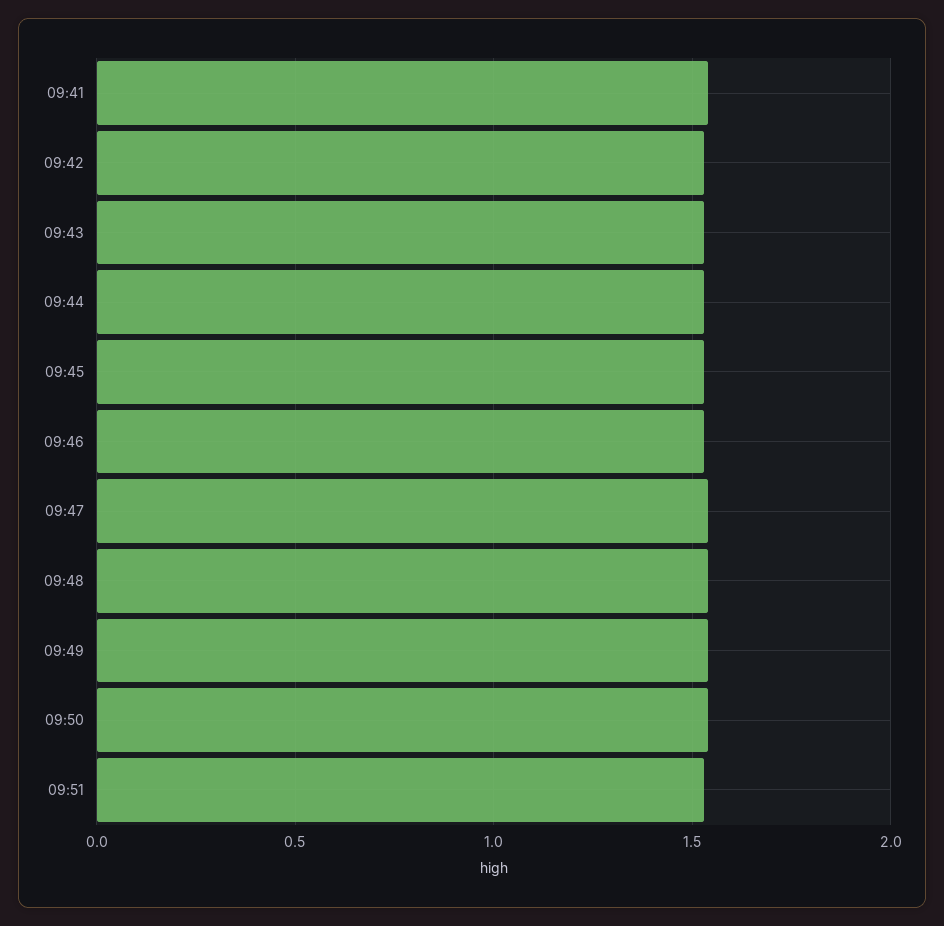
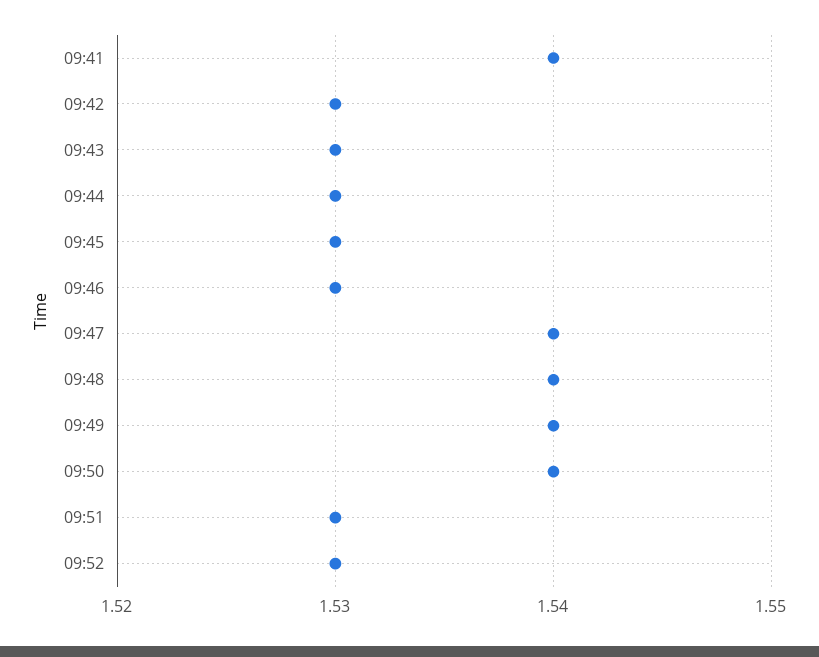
09:52: none -> 1.53

